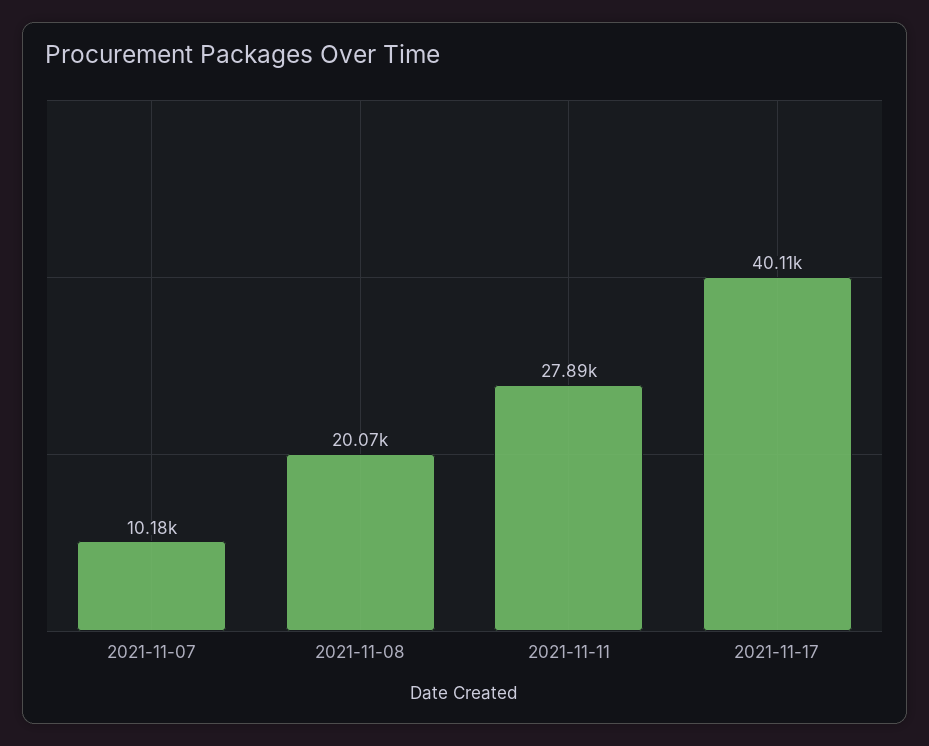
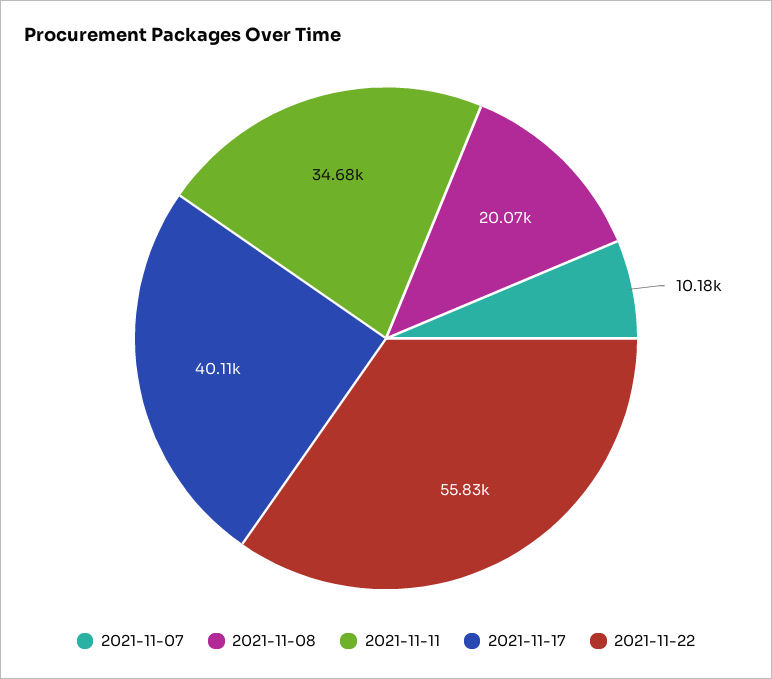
2021-11-11: 27890 -> 34680
2021-11-22: none -> 55830

